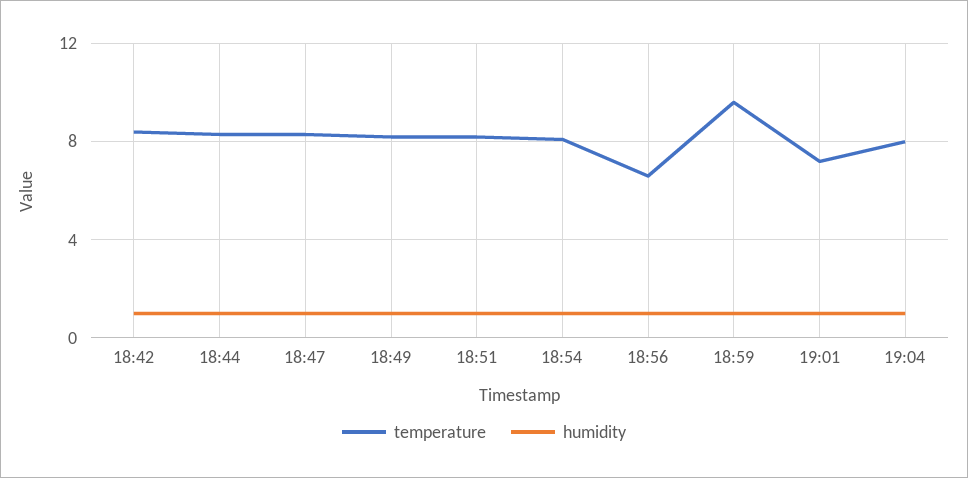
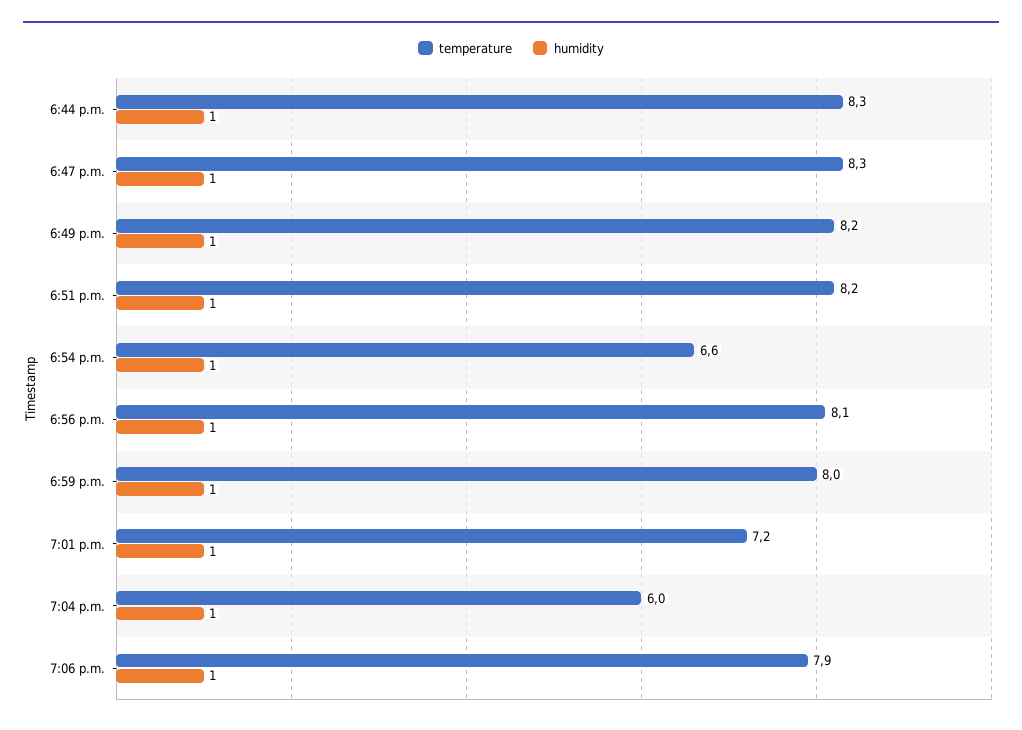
temperature, 18:42: 8.5 -> none
humidity, 18:42: 1 -> none
temperature, 18:54: 8 -> 6.6
temperature, 18:56: 6.5 -> 8.1
temperature, 18:59: 9.5 -> 8
temperature, 19:04: 8 -> 6
temperature, 7:06 p.m.: none -> 7.9
humidity, 7:06 p.m.: none -> 1

